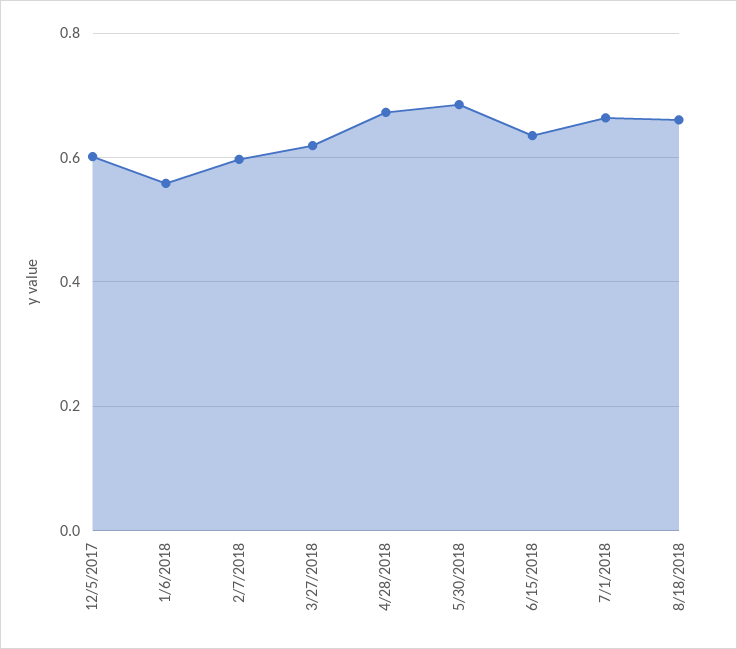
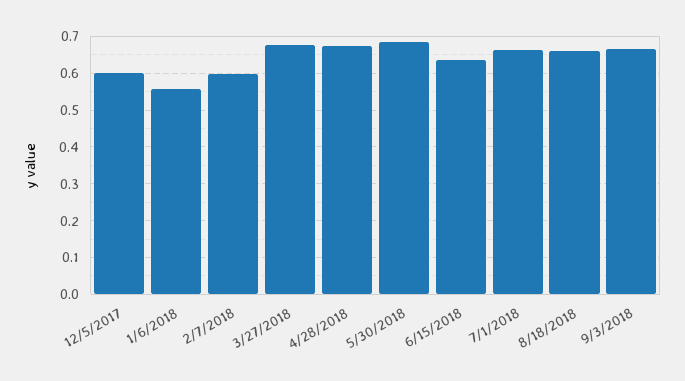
3/27/2018: 0.62 -> 0.68
9/3/2018: none -> 0.66

